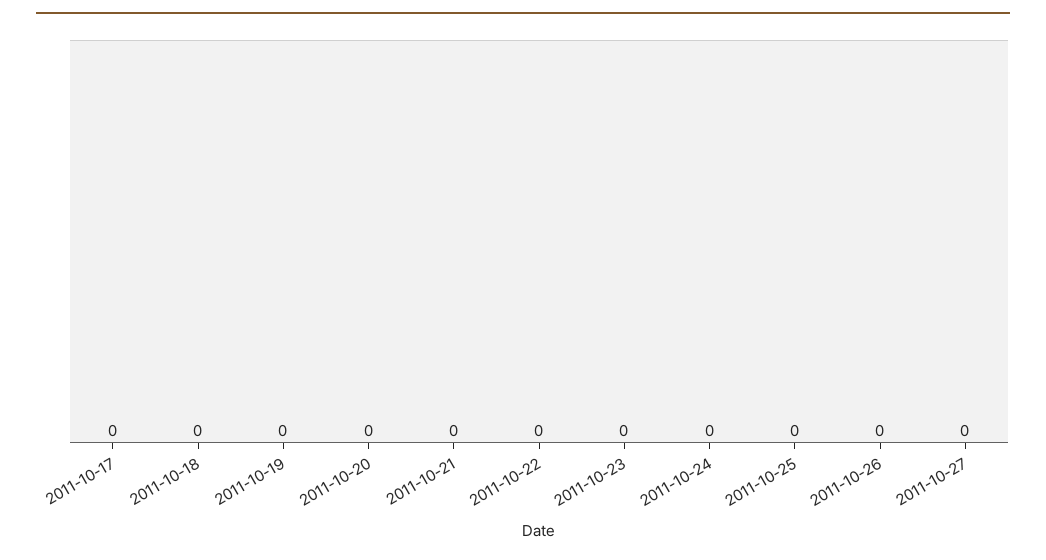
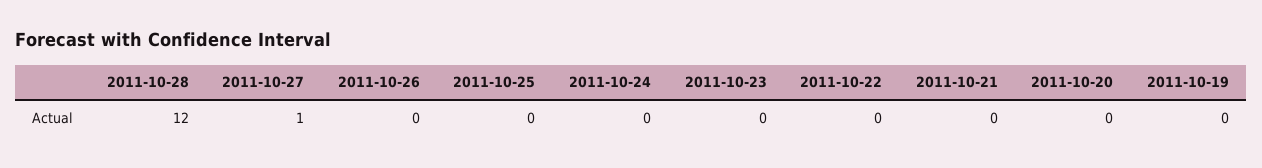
2011-10-17: 0 -> none
2011-10-18: 0 -> none
2011-10-27: 0 -> 1
2011-10-28: none -> 12

